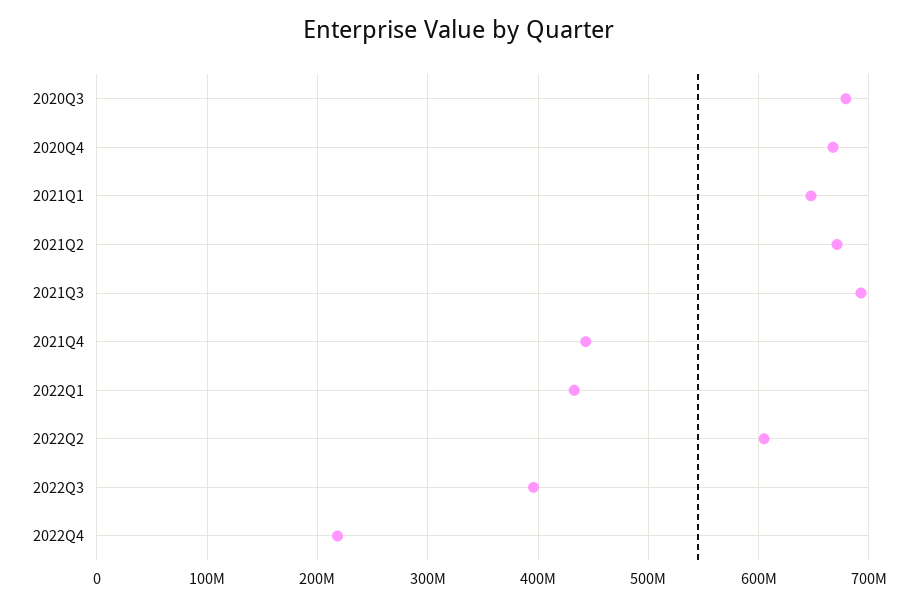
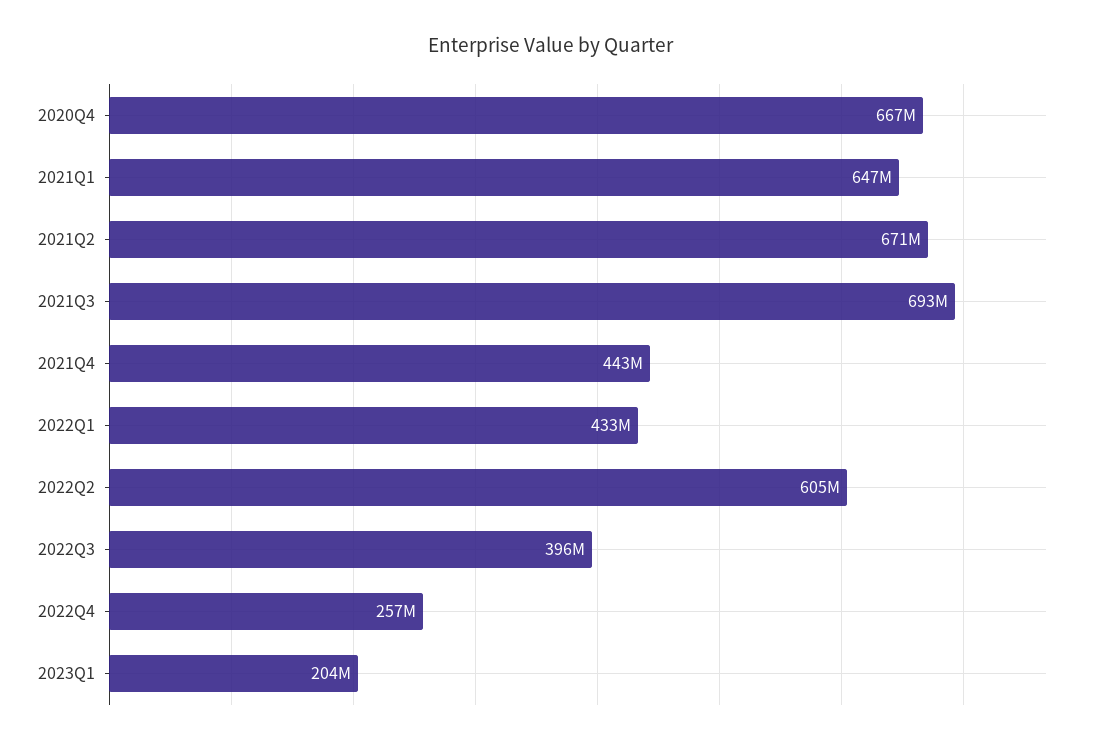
2020Q3: 680000000 -> none
2022Q4: 220000000 -> 257000000
2023Q1: none -> 204000000

